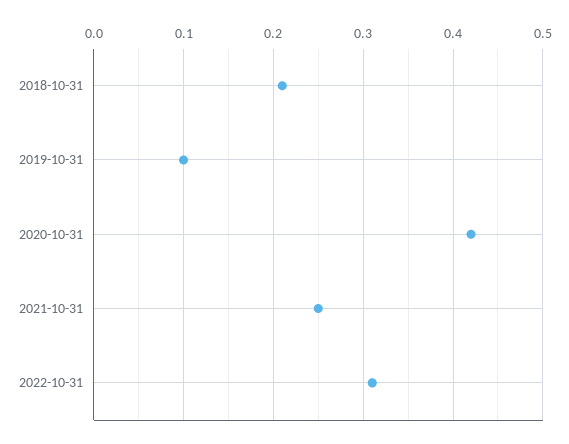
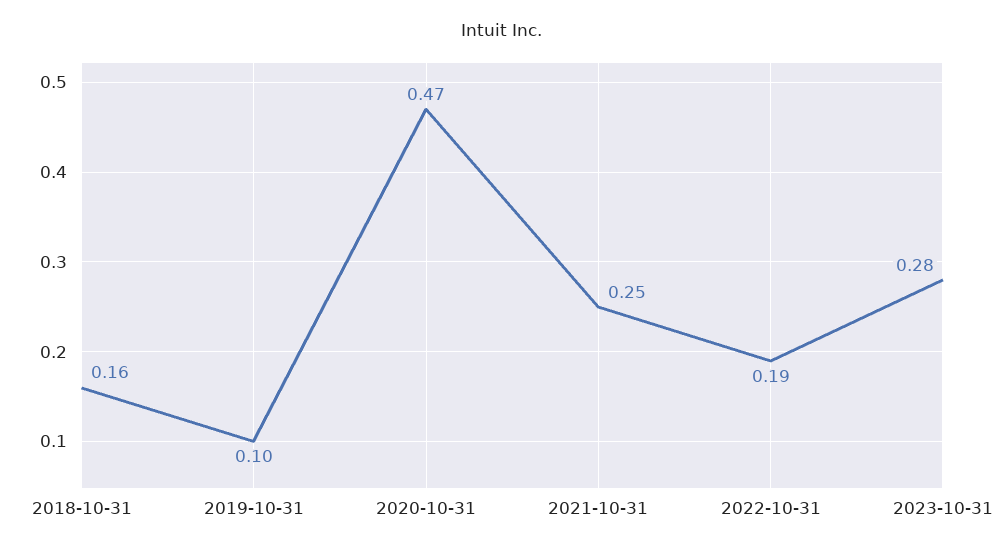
2018-10-31: 0.21 -> 0.16
2020-10-31: 0.42 -> 0.47
2022-10-31: 0.31 -> 0.19
2023-10-31: none -> 0.28

